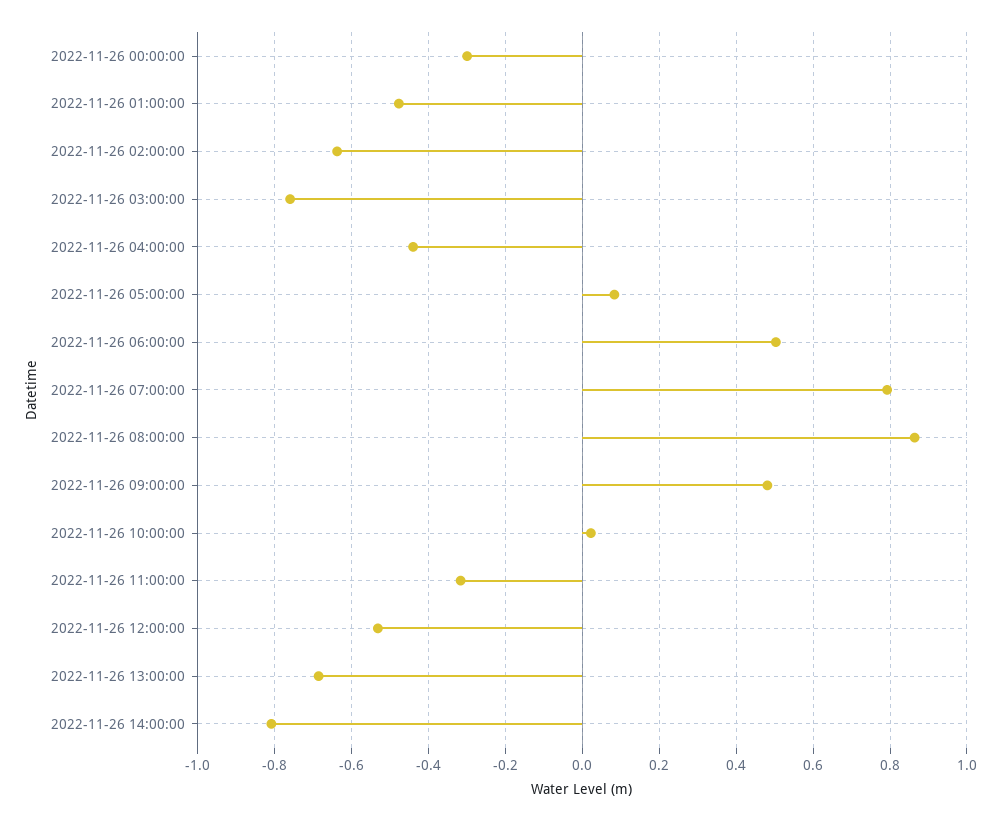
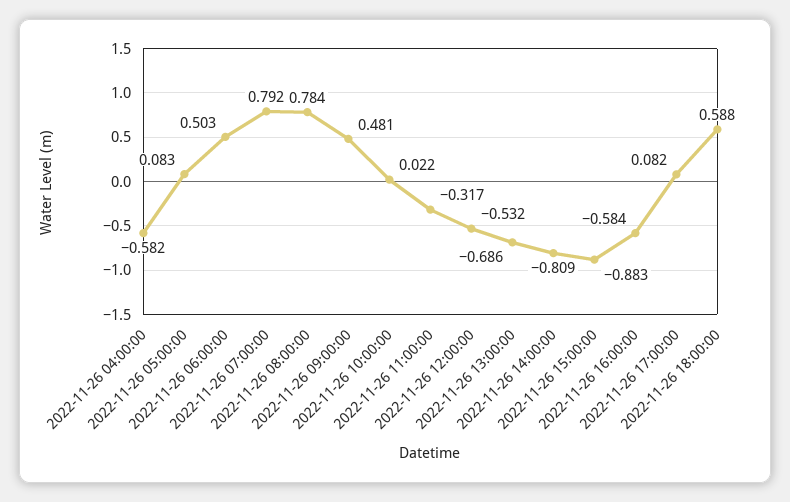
2022-11-26 00:00:00: -0.3 -> none
2022-11-26 01:00:00: -0.48 -> none
2022-11-26 02:00:00: -0.64 -> none
2022-11-26 03:00:00: -0.76 -> none
2022-11-26 04:00:00: -0.44 -> -0.582
2022-11-26 08:00:00: 0.86 -> 0.784
2022-11-26 15:00:00: none -> -0.883
2022-11-26 16:00:00: none -> -0.584
2022-11-26 17:00:00: none -> 0.082
2022-11-26 18:00:00: none -> 0.588

